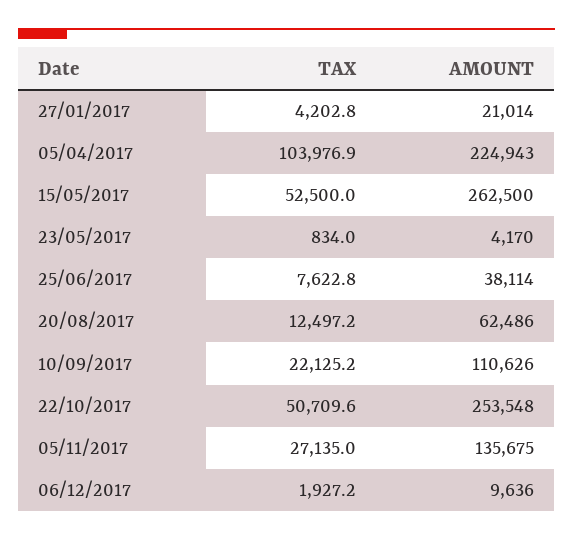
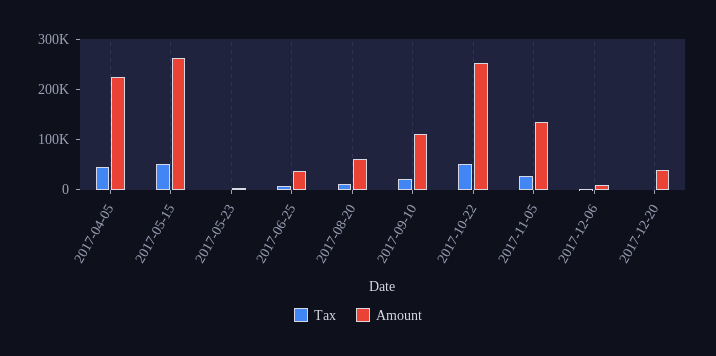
TAX, 27/01/2017: 4202.8 -> none
AMOUNT, 27/01/2017: 21014 -> none
TAX, 05/04/2017: 103976.9 -> 40000
TAX, 2017-12-20: none -> 0
AMOUNT, 2017-12-20: none -> 40000

